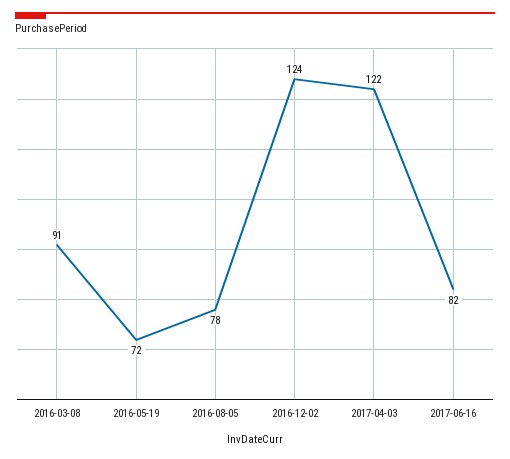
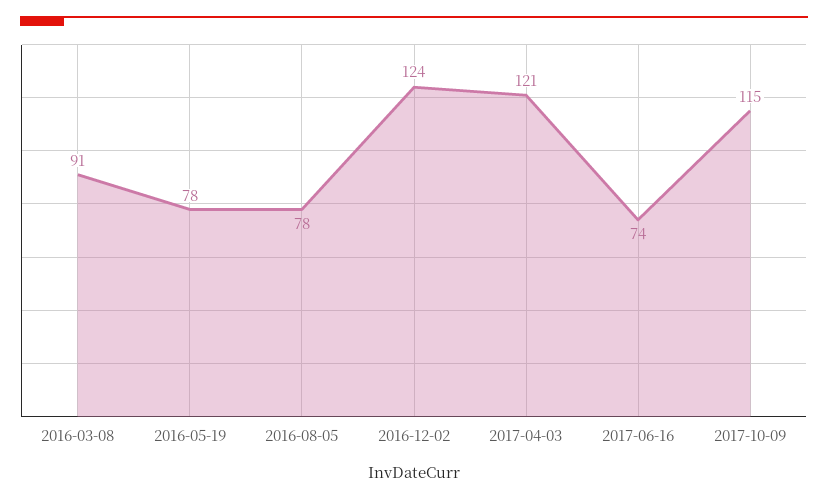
2016-05-19: 72 -> 78
2017-04-03: 122 -> 121
2017-06-16: 82 -> 74
2017-10-09: none -> 115

